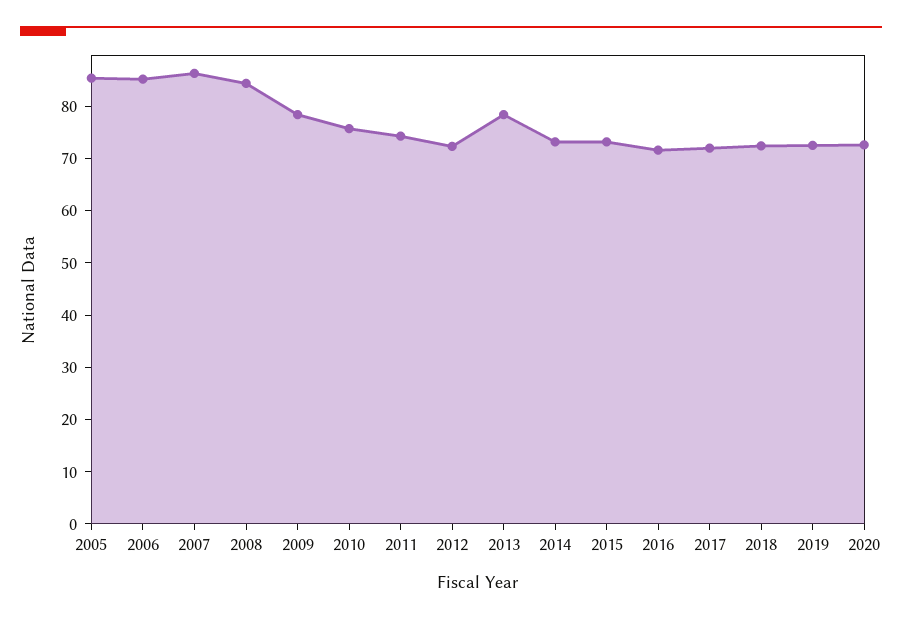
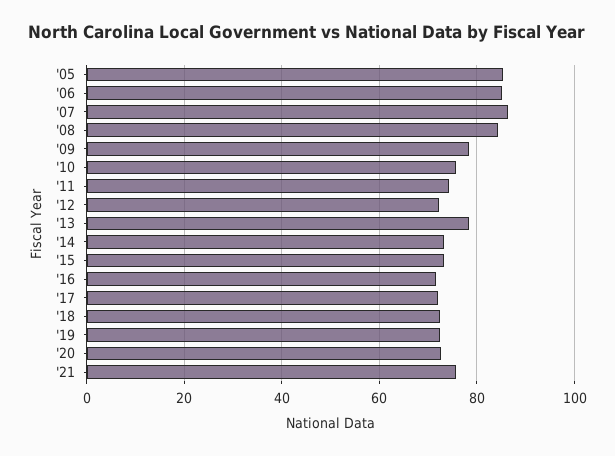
'21: none -> 76

